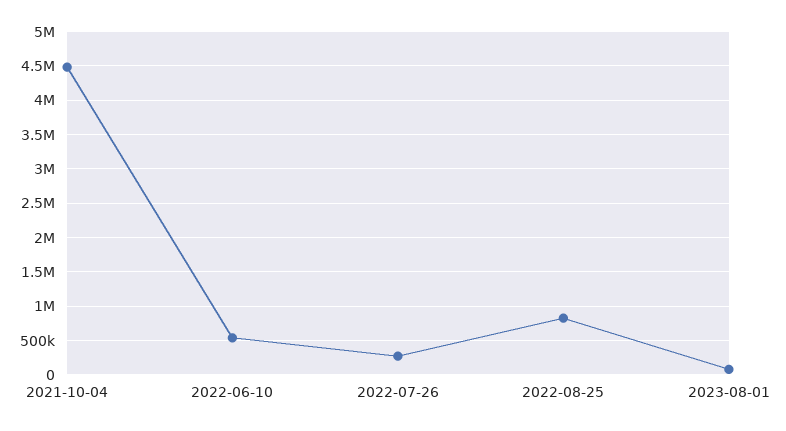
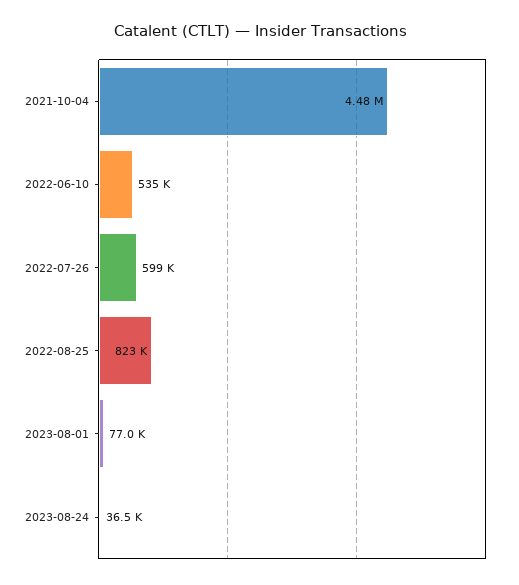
2022-07-26: 300000 -> 599000
2023-08-24: none -> 36500

